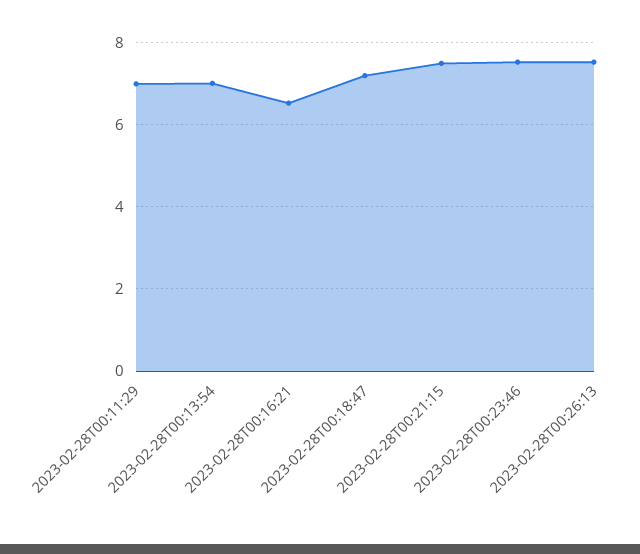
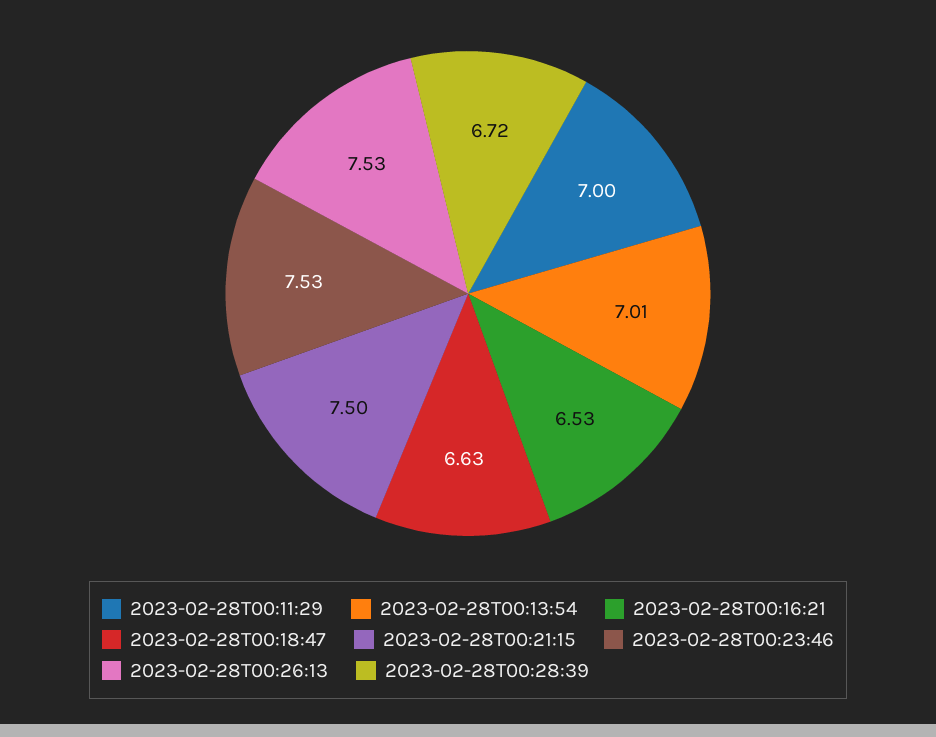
2023-02-28T00:18:47: 7.2 -> 6.63
2023-02-28T00:28:39: none -> 6.72

